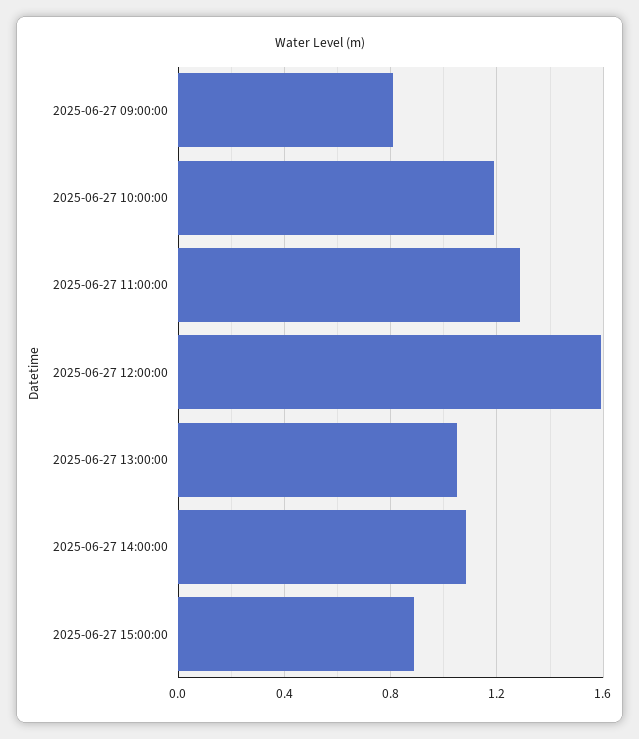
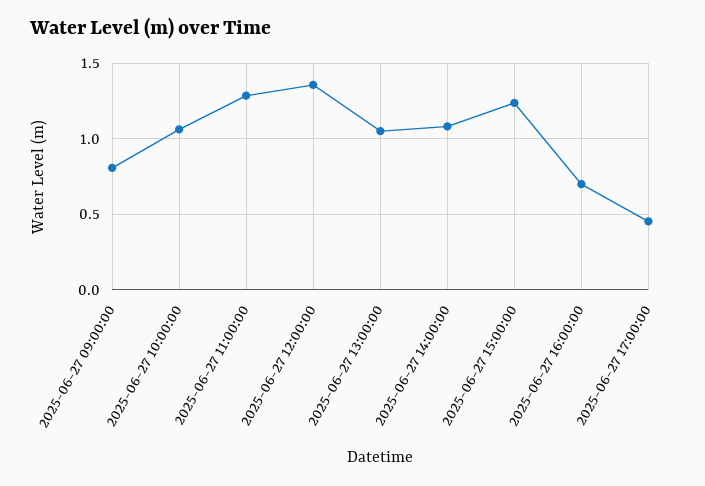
2025-06-27 10:00:00: 1.2 -> 1.05
2025-06-27 12:00:00: 1.6 -> 1.35
2025-06-27 15:00:00: 0.9 -> 1.25
2025-06-27 16:00:00: none -> 0.7
2025-06-27 17:00:00: none -> 0.45

